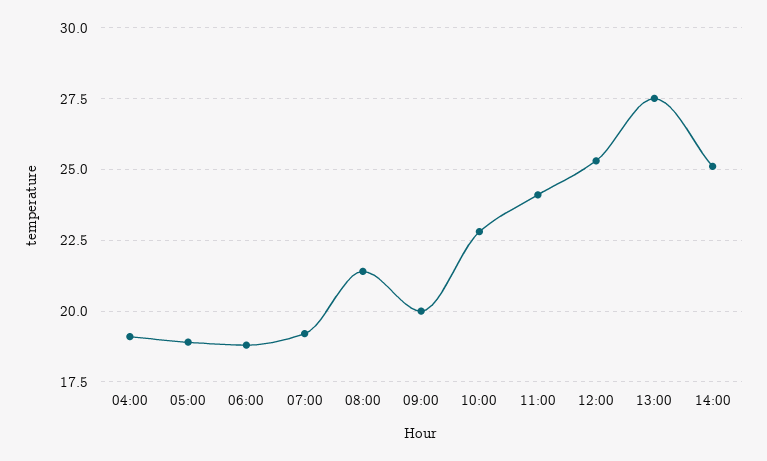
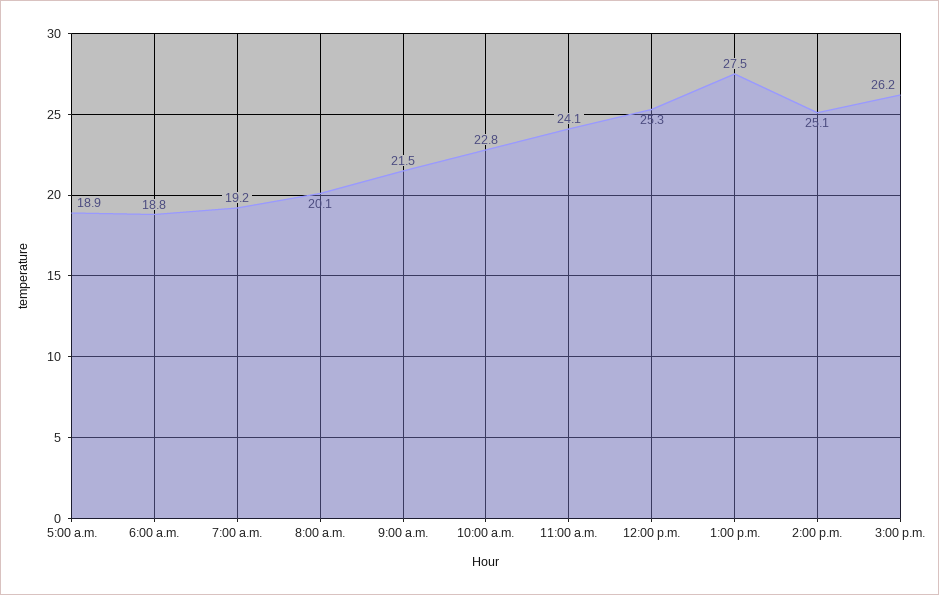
04:00: 19 -> none
08:00: 21.5 -> 20.1
09:00: 20 -> 21.5
3:00 p.m.: none -> 26.2

